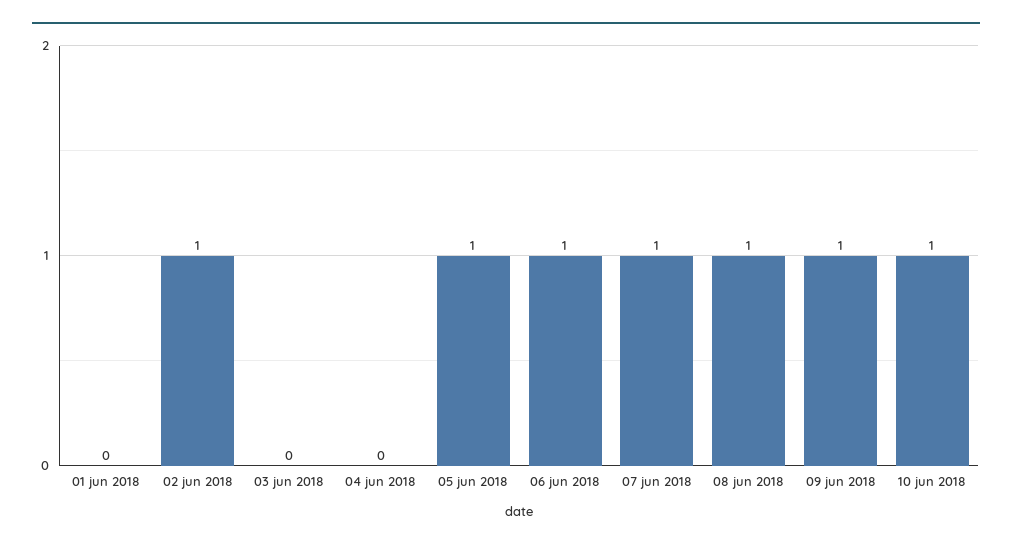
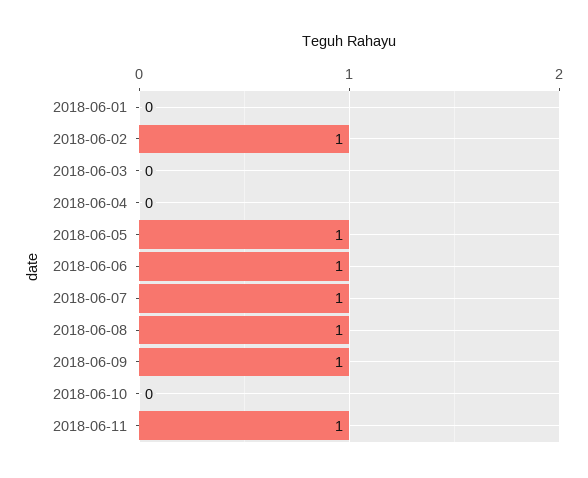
10 jun 2018: 1 -> 0
2018-06-11: none -> 1

